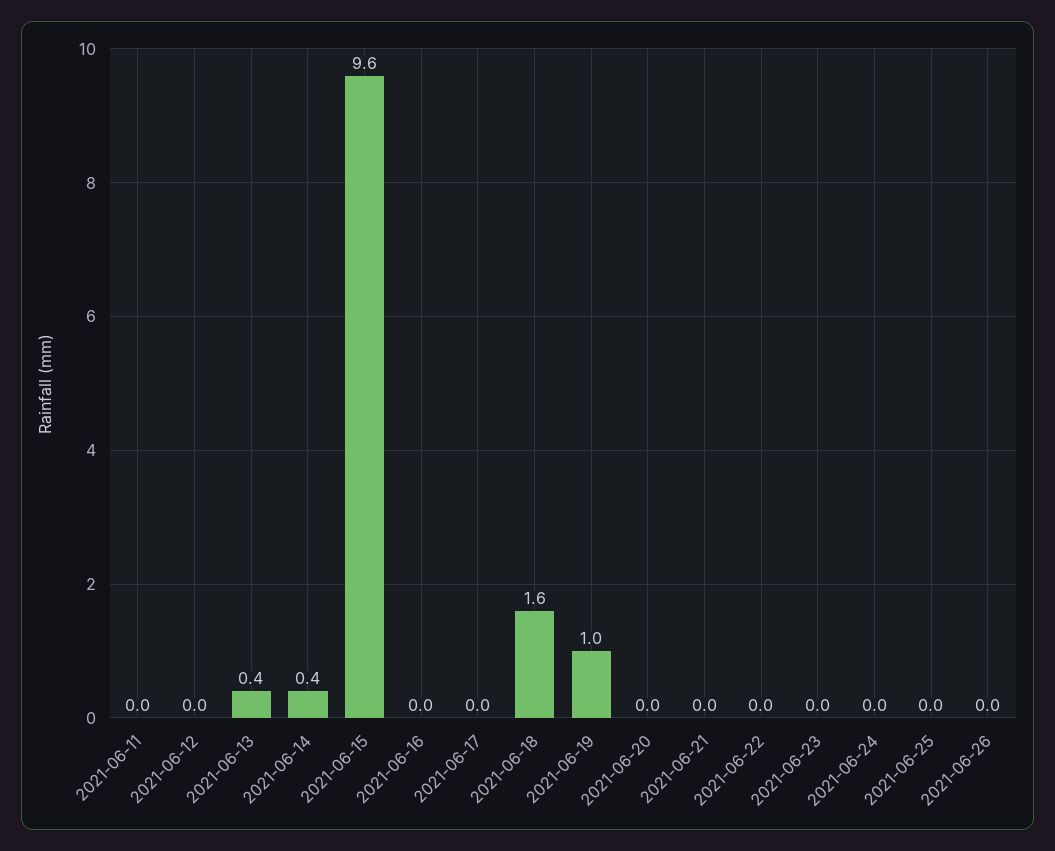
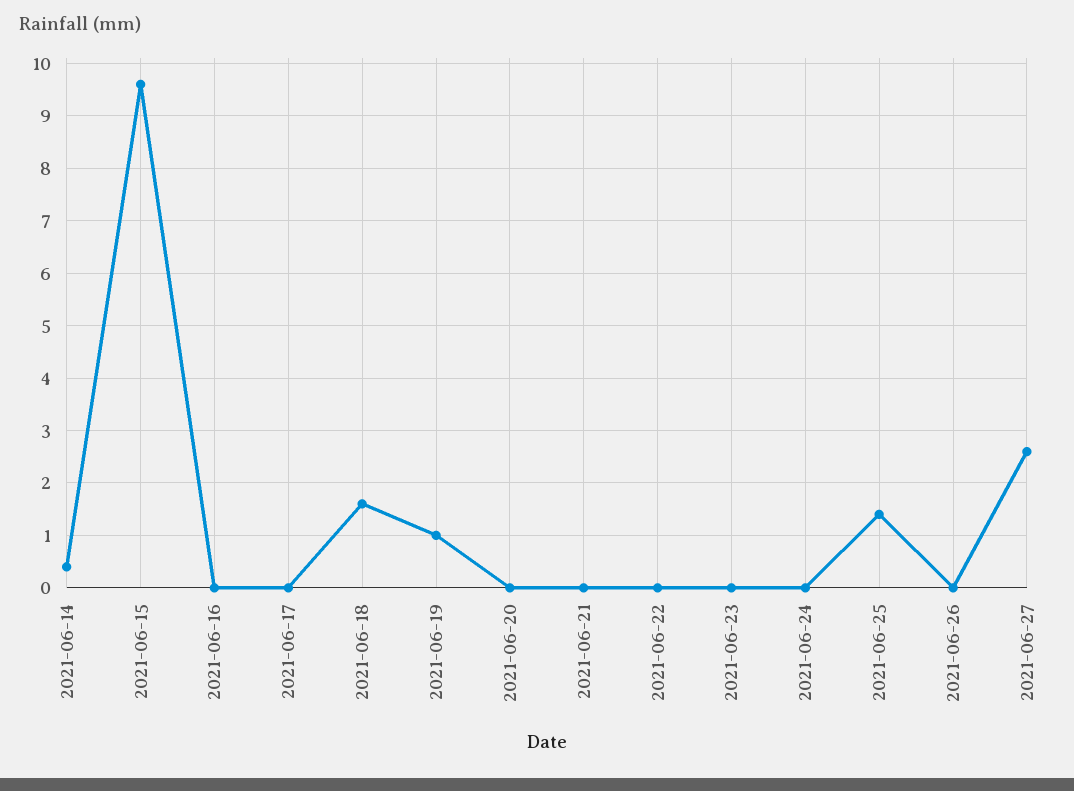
2021-06-11: 0 -> none
2021-06-12: 0 -> none
2021-06-13: 0.4 -> none
2021-06-25: 0 -> 1.5
2021-06-27: none -> 2.5

